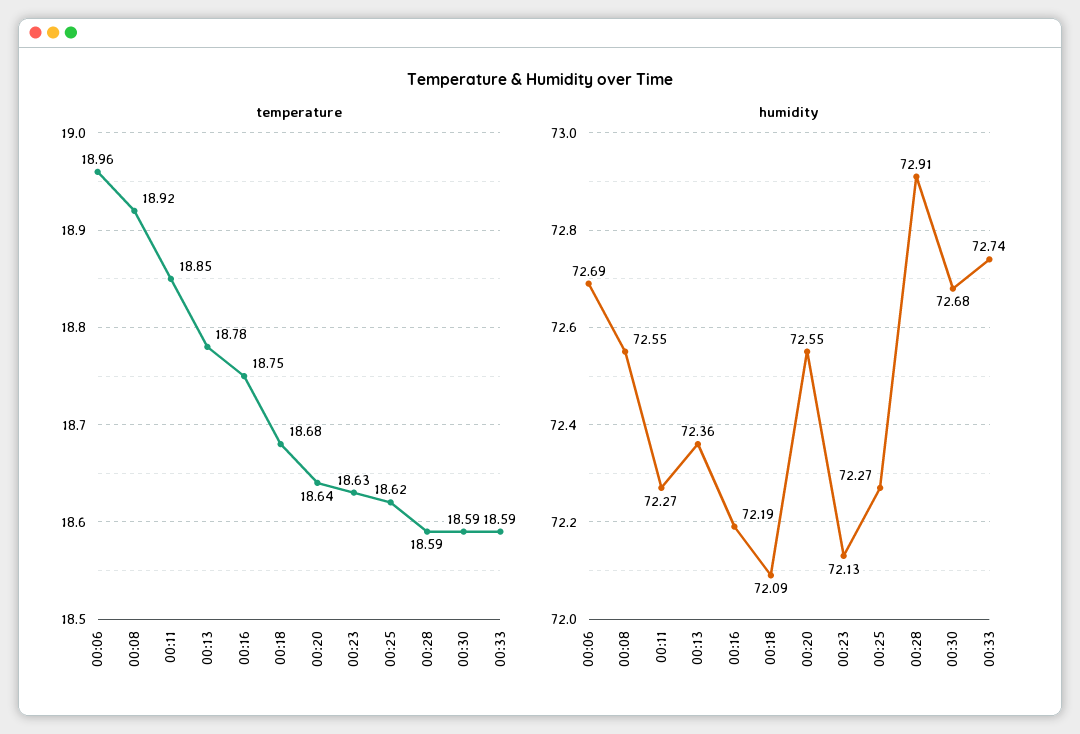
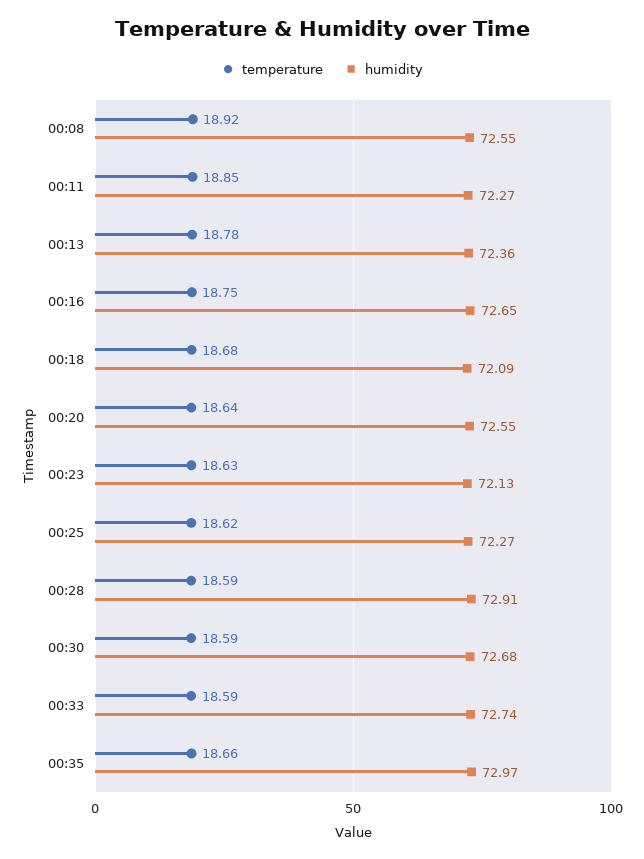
temperature, 00:06: 18.96 -> none
humidity, 00:06: 72.69 -> none
humidity, 00:16: 72.19 -> 72.65
temperature, 00:35: none -> 18.66
humidity, 00:35: none -> 72.97

